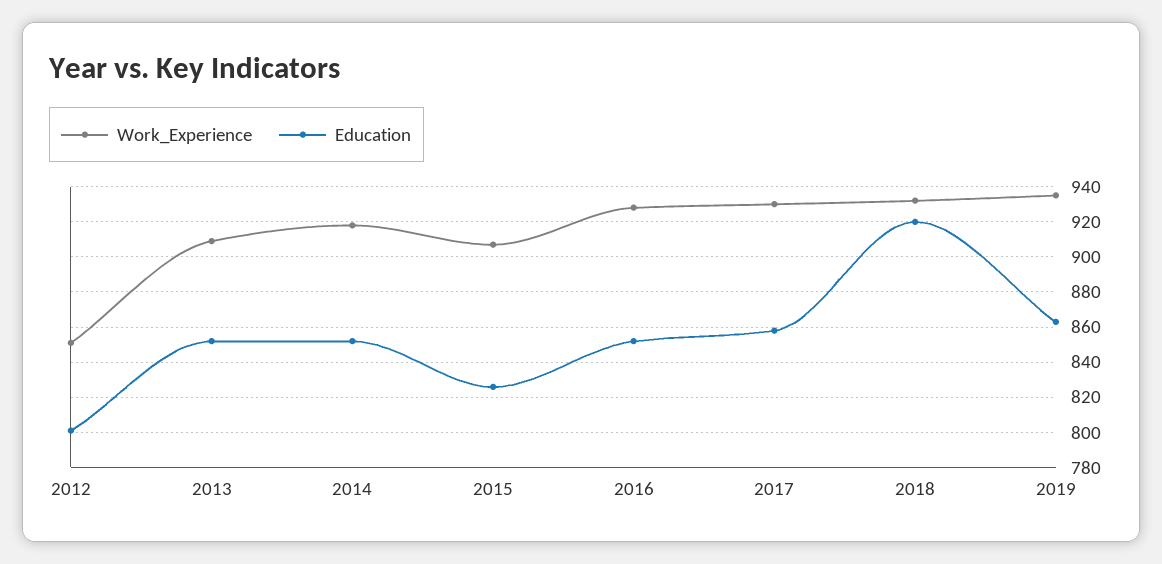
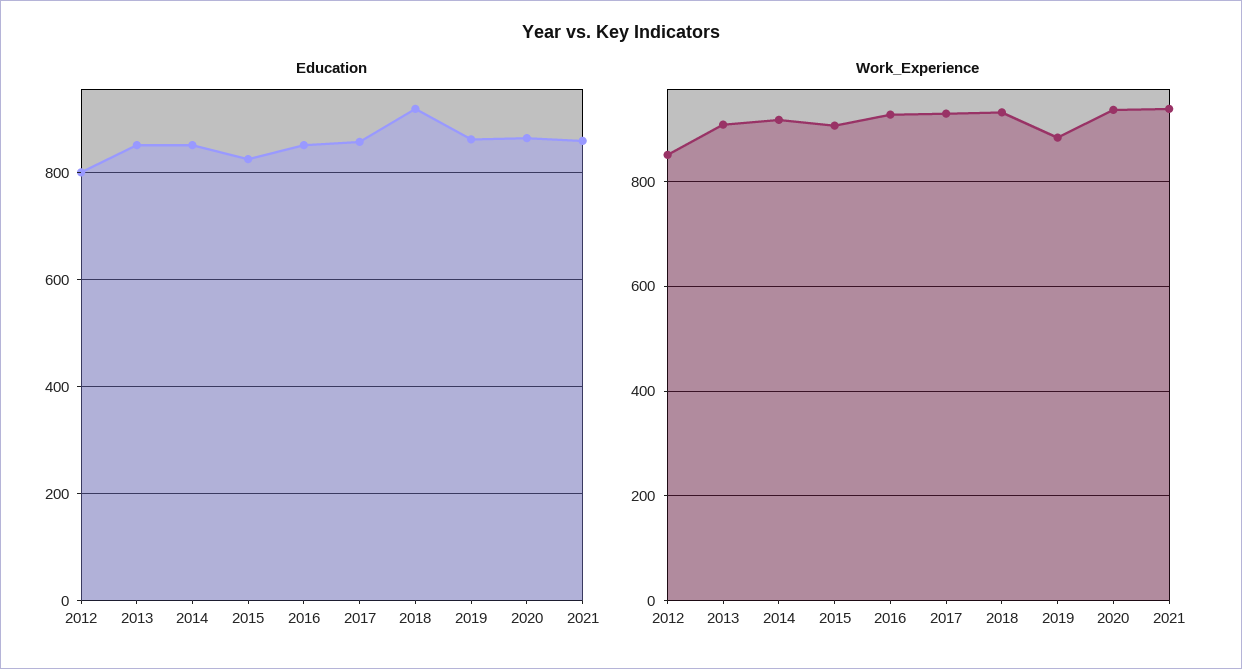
Work_Experience, 2019: 935 -> 880
Education, 2020: none -> 860
Education, 2021: none -> 860
Work_Experience, 2020: none -> 940
Work_Experience, 2021: none -> 940

